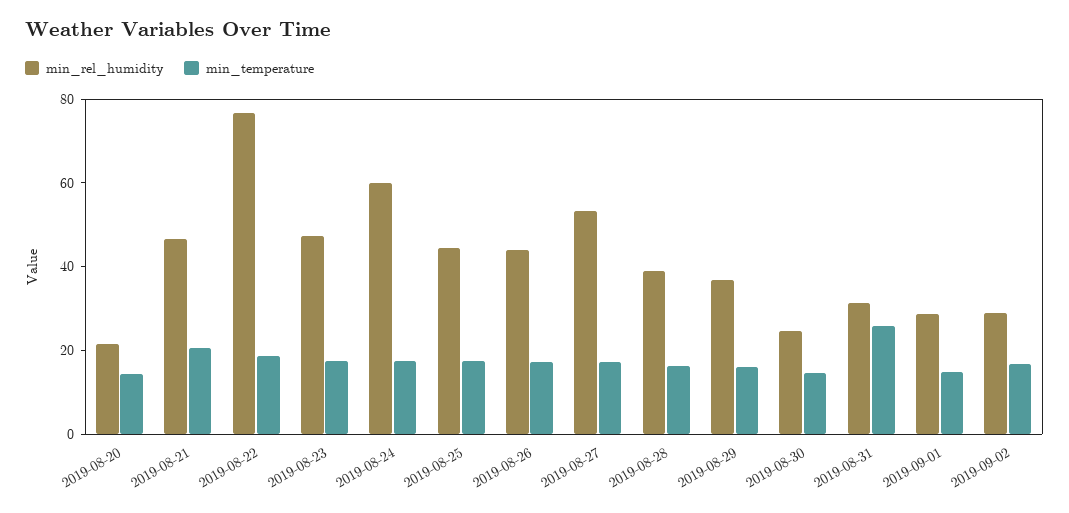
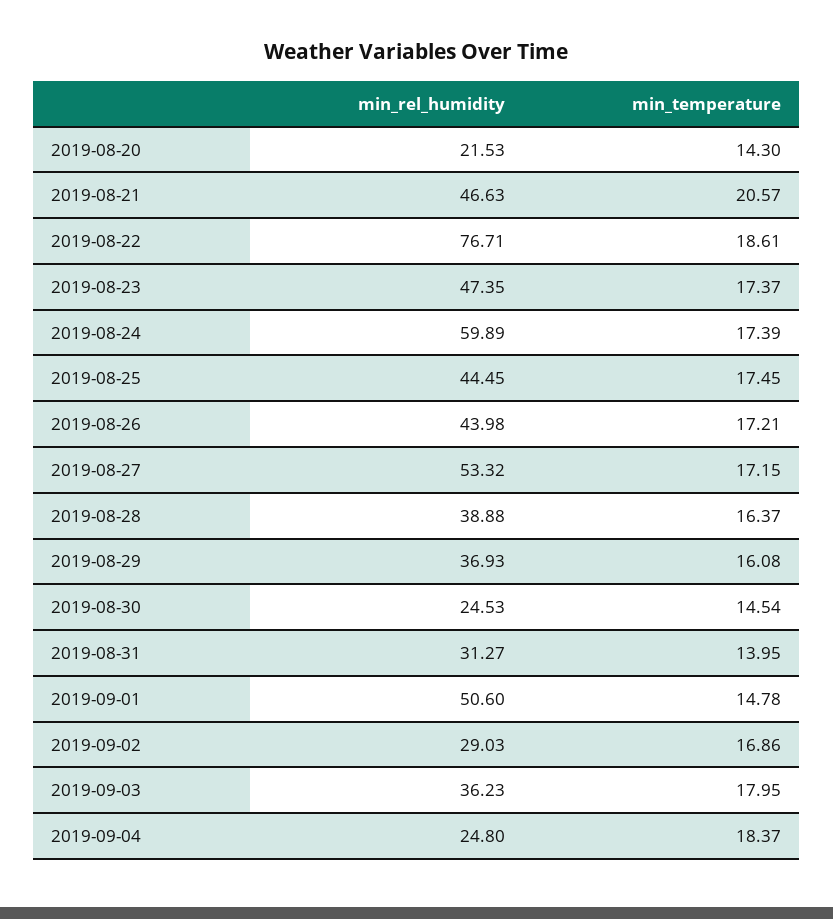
min_temperature, 2019-08-31: 25 -> 13.95
min_rel_humidity, 2019-09-01: 30 -> 50.6
min_rel_humidity, 2019-09-03: none -> 36.23
min_temperature, 2019-09-03: none -> 17.95
min_rel_humidity, 2019-09-04: none -> 24.8
min_temperature, 2019-09-04: none -> 18.37

